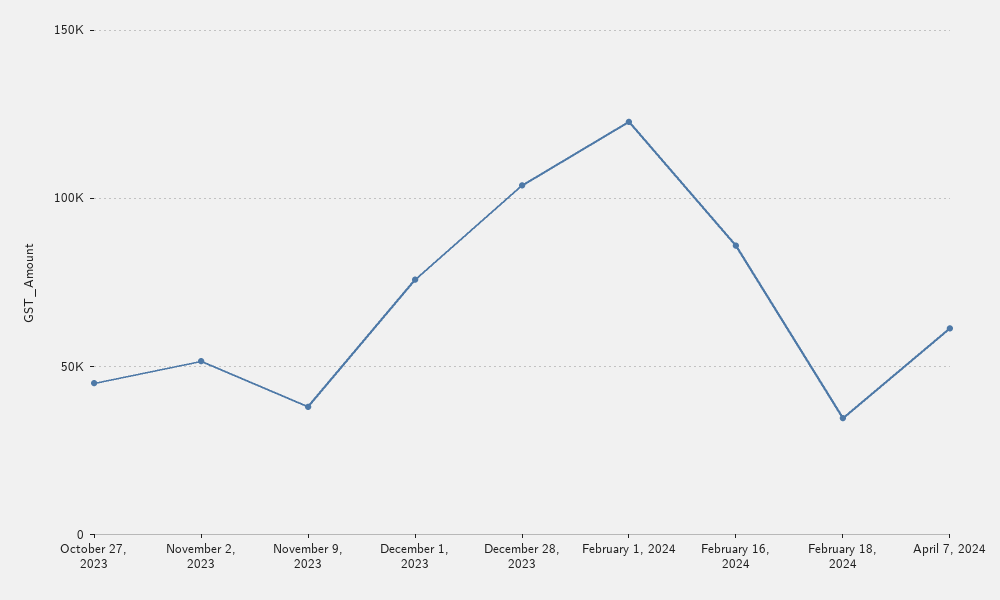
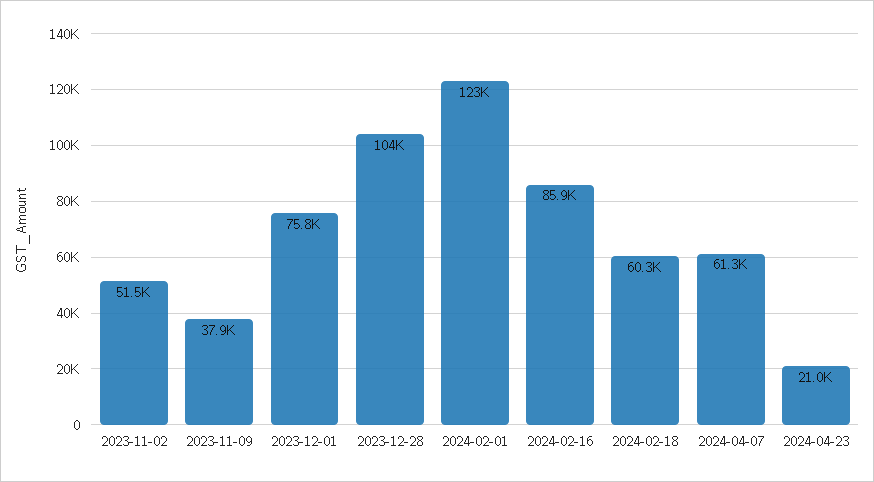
October 27, 2023: 45000 -> none
February 18, 2024: 35000 -> 60300
2024-04-23: none -> 21000

